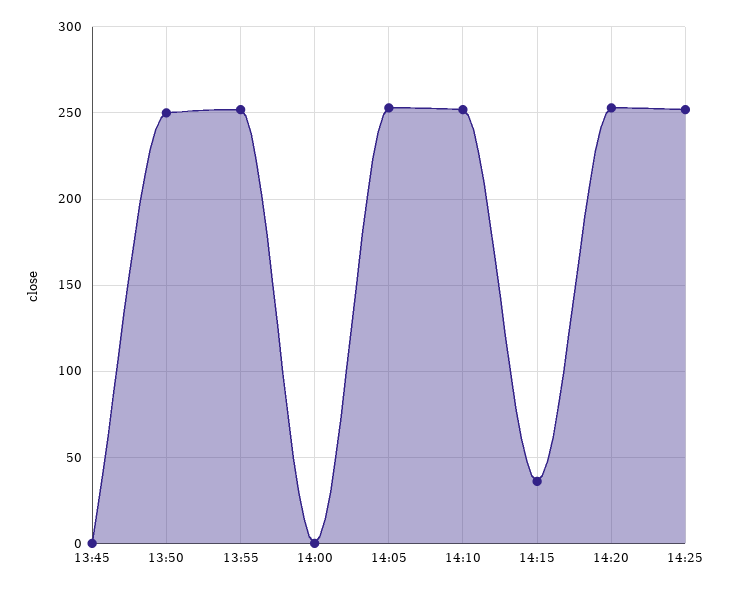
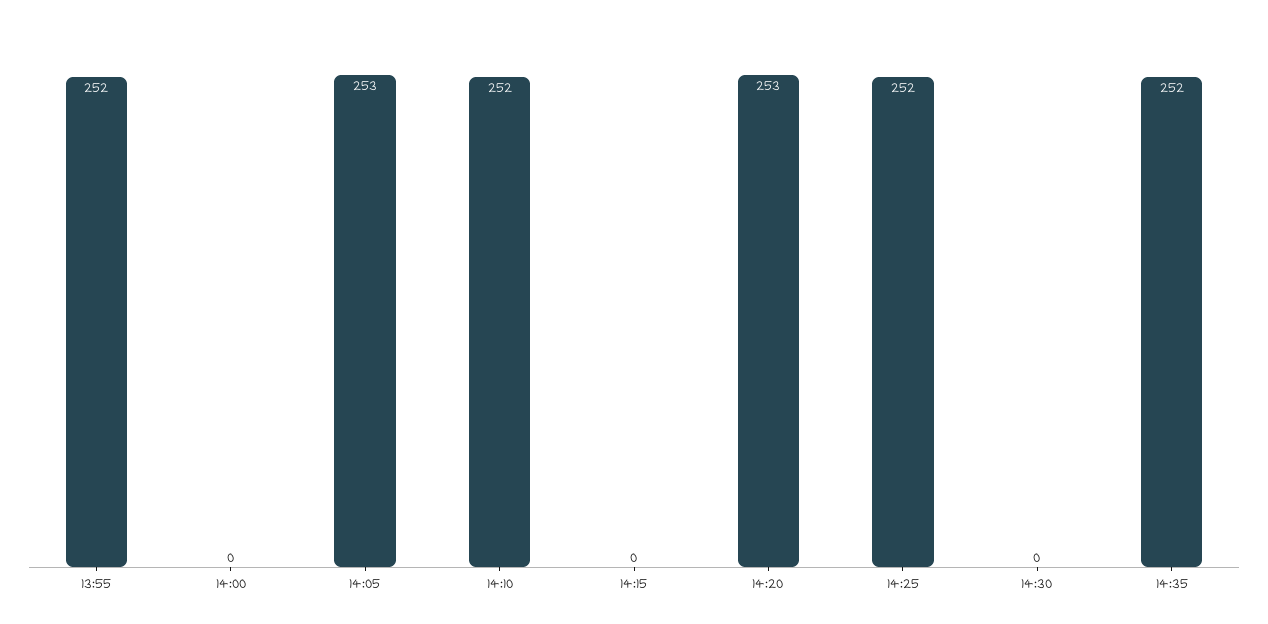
13:45: 0 -> none
13:50: 250 -> none
14:15: 35 -> 0
14:30: none -> 0
14:35: none -> 252

